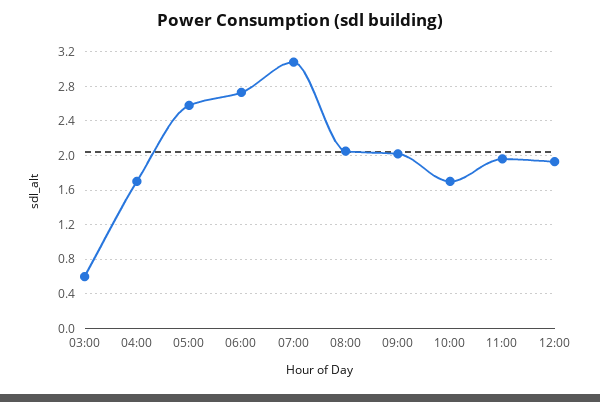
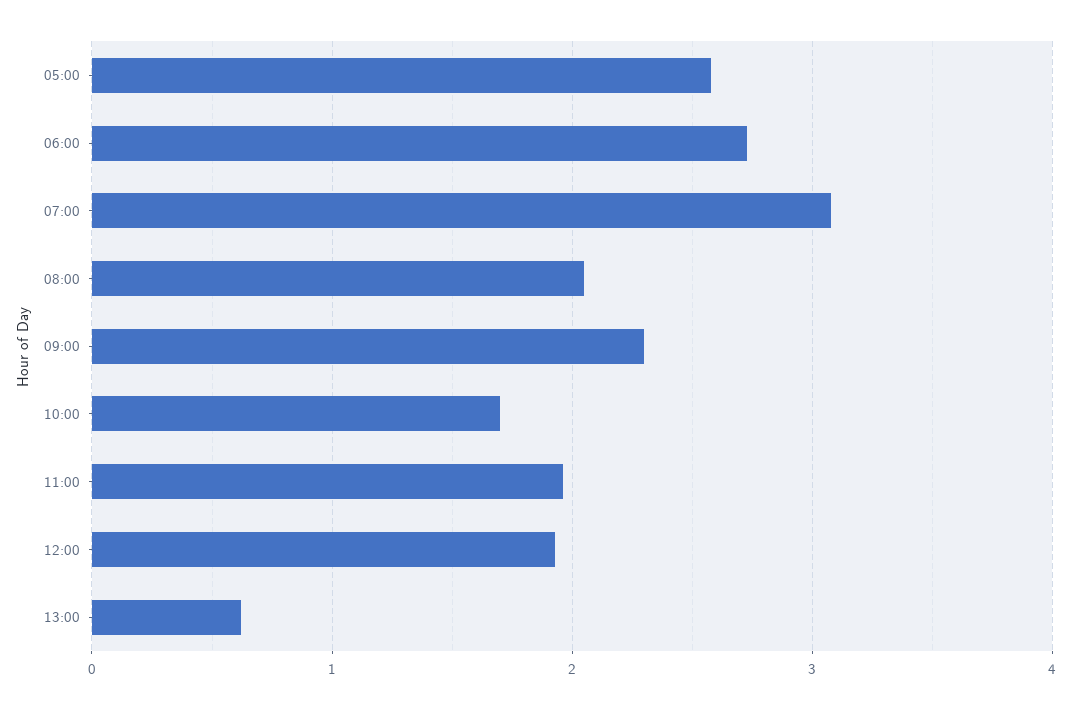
03:00: 0.6 -> none
04:00: 1.7 -> none
09:00: 2 -> 2.3
13:00: none -> 0.6

